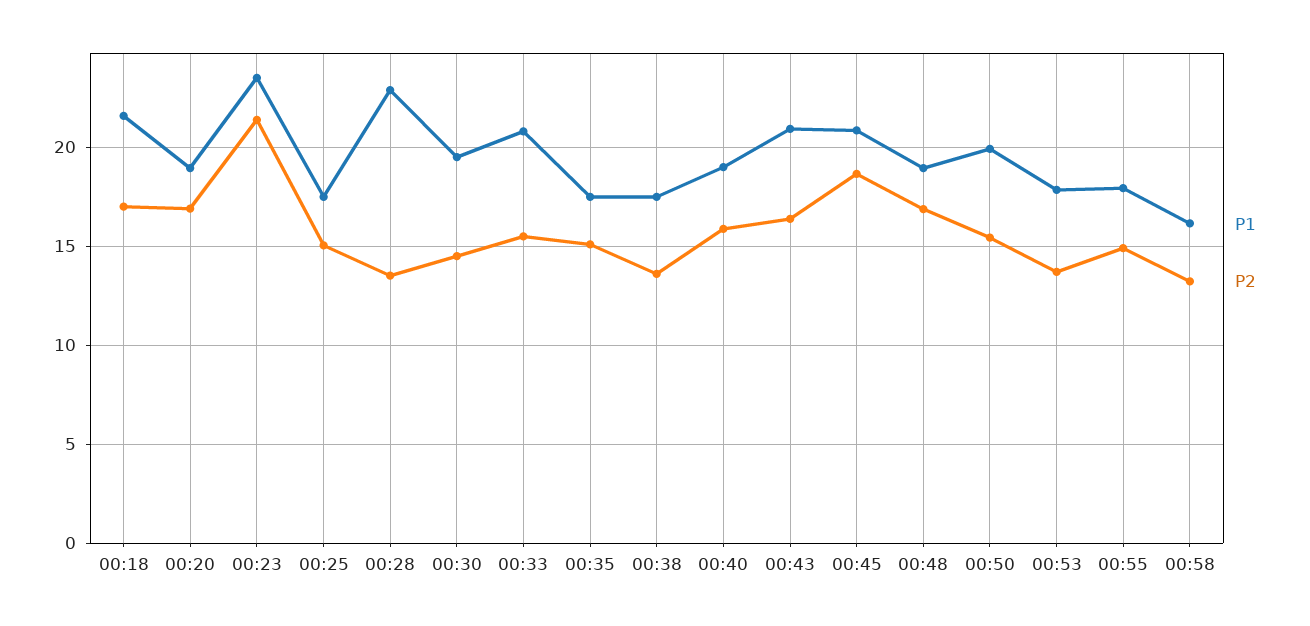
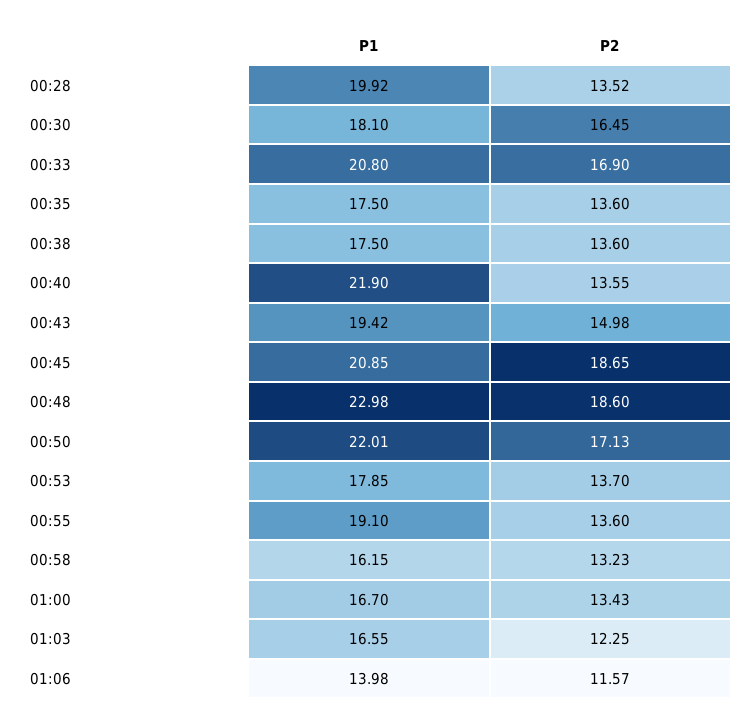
P1, 00:18: 21.5 -> none
P2, 00:18: 17 -> none
P1, 00:20: 19 -> none
P2, 00:20: 17 -> none
P1, 00:23: 23.5 -> none
P2, 00:23: 21.5 -> none
P1, 00:25: 17.5 -> none
P2, 00:25: 15 -> none
P1, 00:28: 23 -> 19.92
P1, 00:30: 19.5 -> 18.1
P2, 00:30: 14.5 -> 16.45
P2, 00:33: 15.5 -> 16.9
P2, 00:35: 15 -> 13.6
P1, 00:40: 19 -> 21.9
P2, 00:40: 16 -> 13.55
P1, 00:43: 21 -> 19.42
P2, 00:43: 16.5 -> 14.98
P1, 00:48: 19 -> 22.98
P2, 00:48: 17 -> 18.6
P1, 00:50: 20 -> 22.01
P2, 00:50: 15.5 -> 17.13
P1, 00:55: 18 -> 19.1
P2, 00:55: 15 -> 13.6
P1, 01:00: none -> 16.7
P2, 01:00: none -> 13.43
P1, 01:03: none -> 16.55
P2, 01:03: none -> 12.25
P1, 01:06: none -> 13.98
P2, 01:06: none -> 11.57

